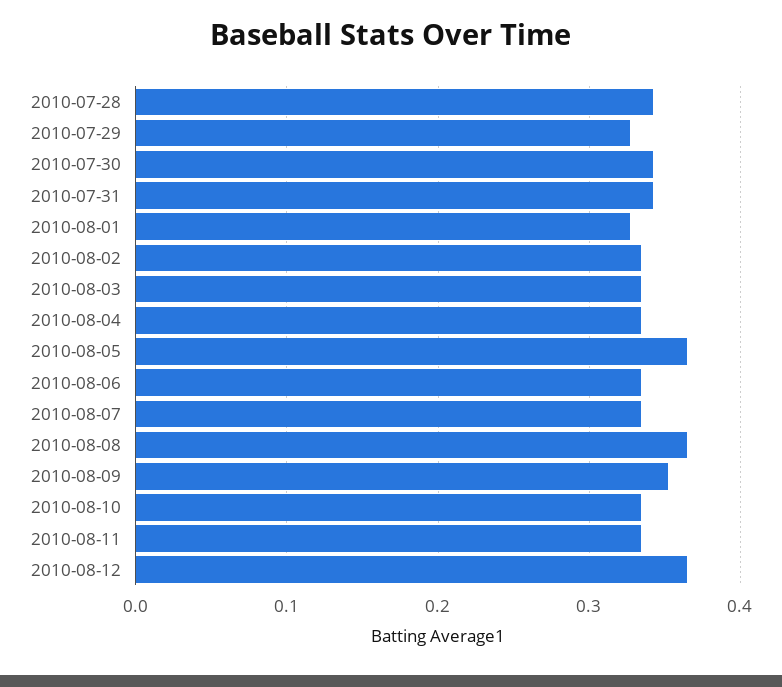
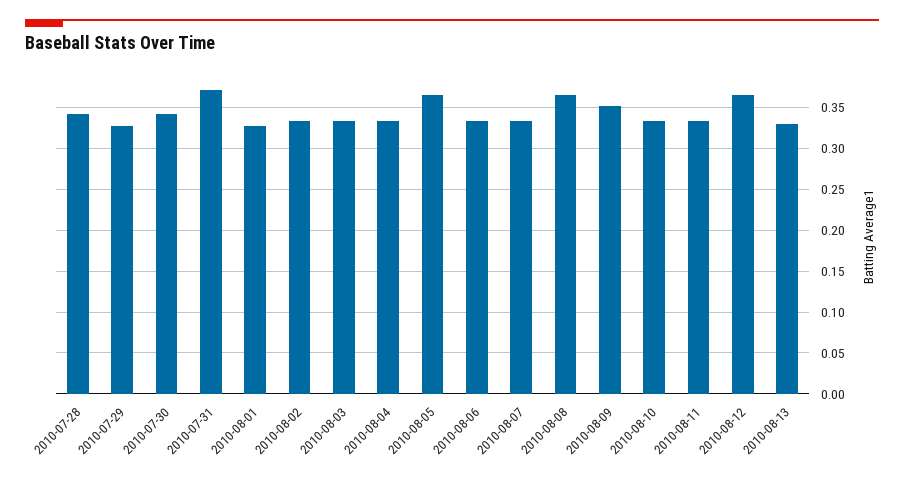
2010-07-31: 0.34 -> 0.37
2010-08-13: none -> 0.33

